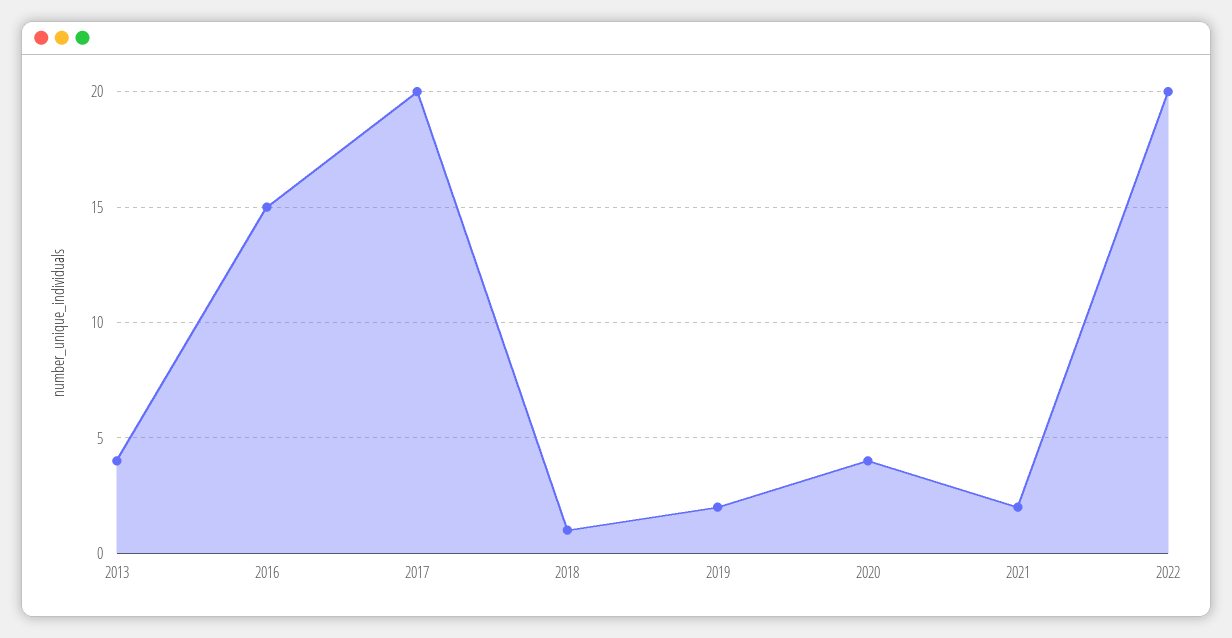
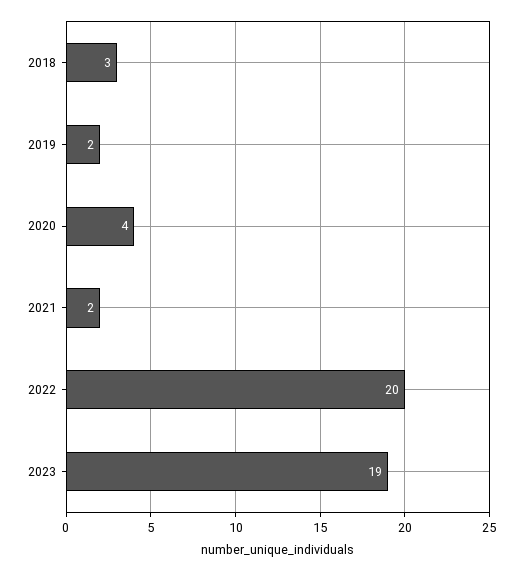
2013: 4 -> none
2016: 15 -> none
2017: 20 -> none
2018: 1 -> 3
2023: none -> 19

